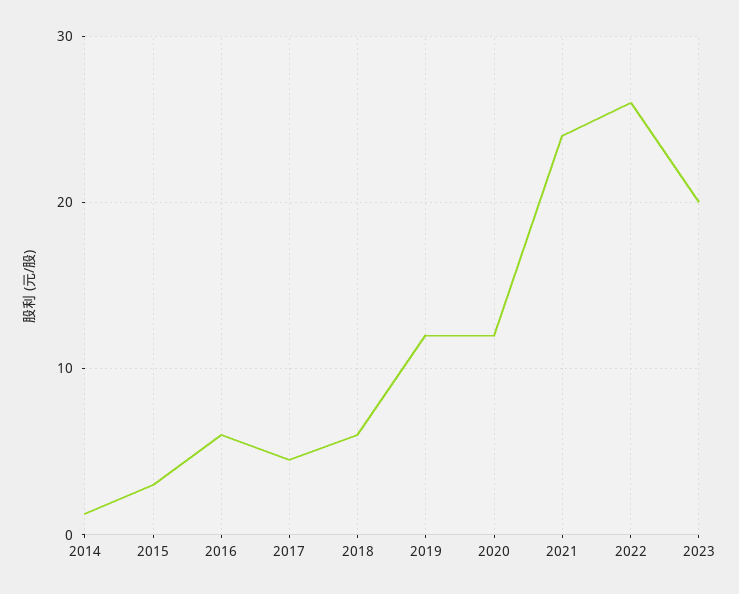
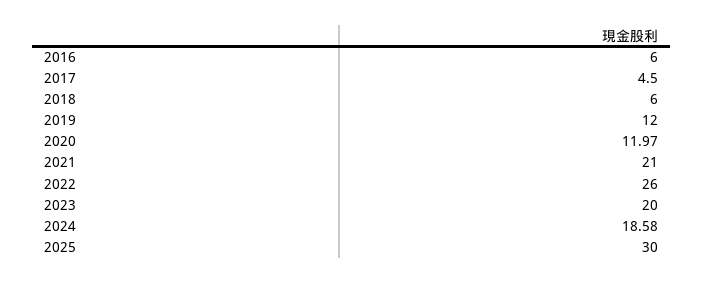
2014: 1 -> none
2015: 3 -> none
2021: 24 -> 21
2024: none -> 18.58
2025: none -> 30

